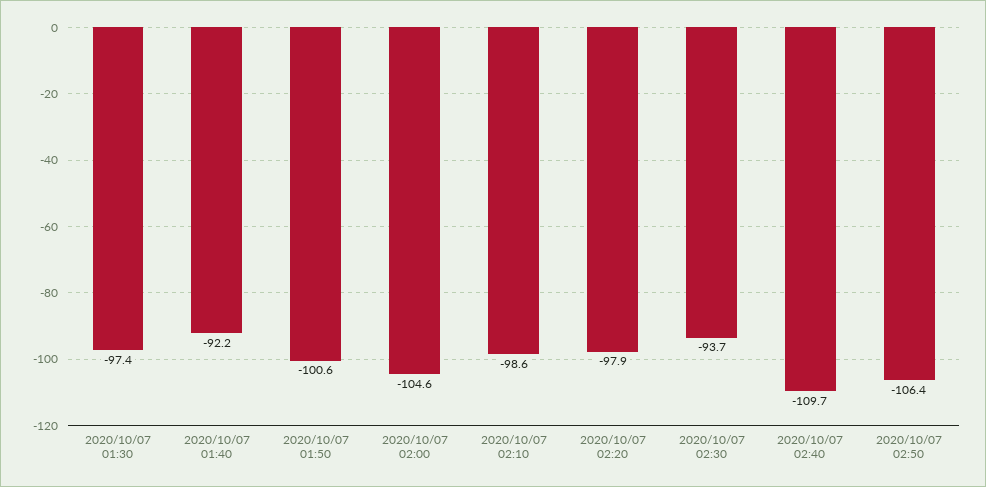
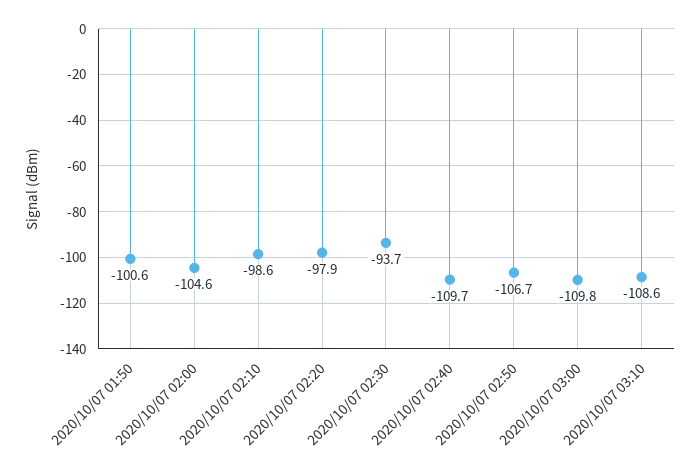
2020/10/07 01:30: -97.4 -> none
2020/10/07 01:40: -92.2 -> none
2020/10/07 02:50: -106.4 -> -106.7
2020/10/07 03:00: none -> -109.8
2020/10/07 03:10: none -> -108.6

